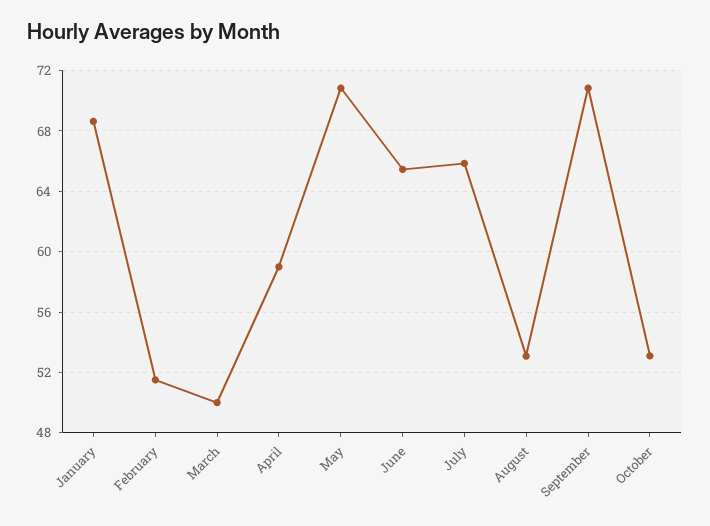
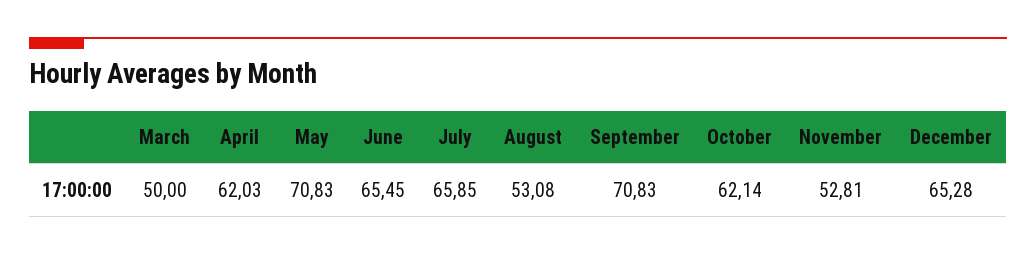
January: 68.5 -> none
February: 51.5 -> none
April: 59 -> 62.03
October: 53 -> 62.14
November: none -> 52.81
December: none -> 65.28

